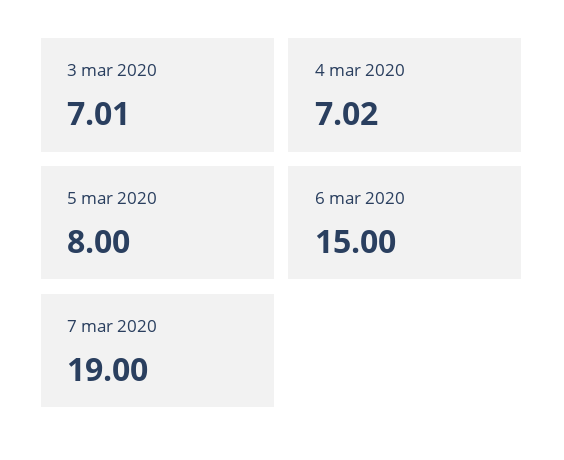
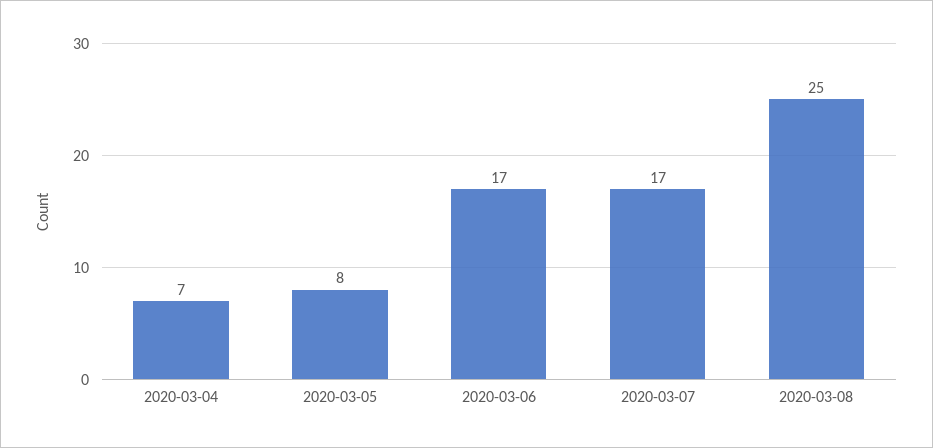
3 mar 2020: 7.01 -> none
6 mar 2020: 15 -> 17
7 mar 2020: 19 -> 17
2020-03-08: none -> 25

